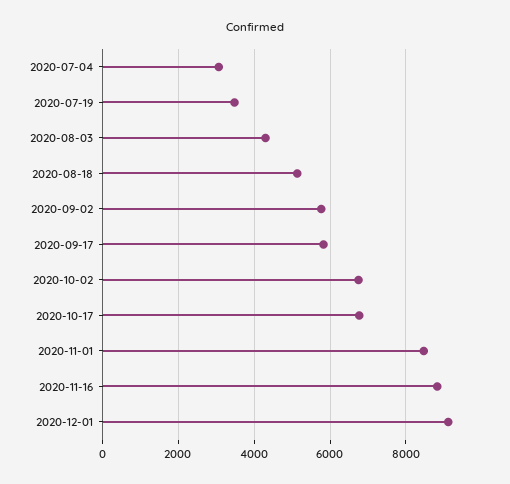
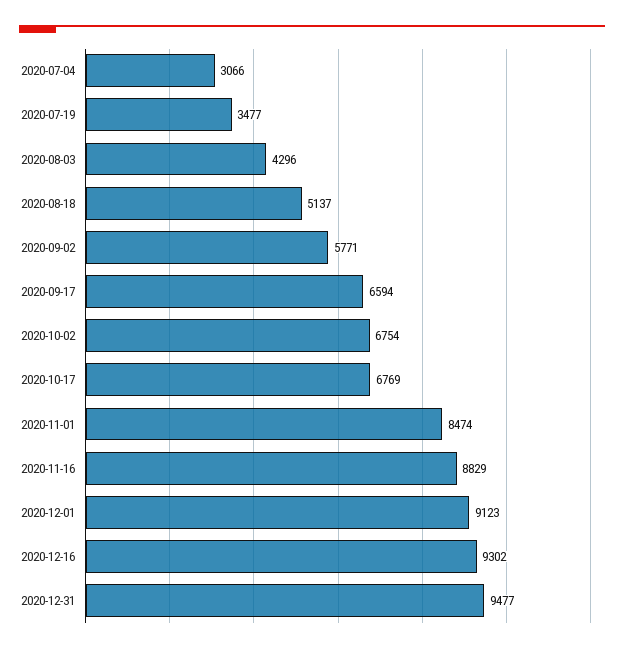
2020-09-17: 5800 -> 6594
2020-12-16: none -> 9302
2020-12-31: none -> 9477

